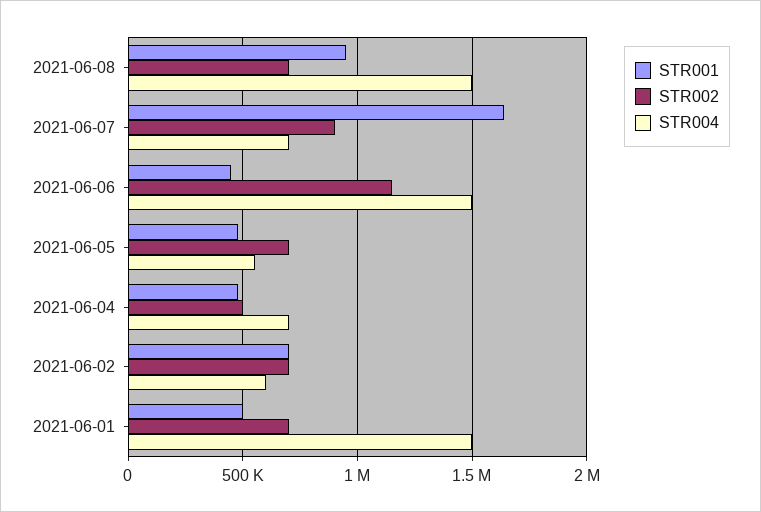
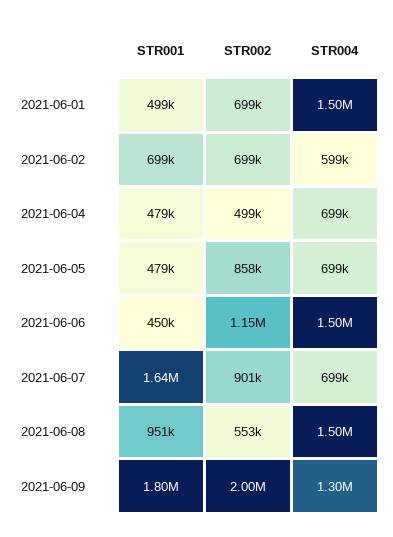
STR002, 2021-06-08: 700000 -> 553000
STR002, 2021-06-05: 700000 -> 858000
STR004, 2021-06-05: 550000 -> 699000
STR001, 2021-06-09: none -> 1800000
STR002, 2021-06-09: none -> 2000000
STR004, 2021-06-09: none -> 1300000

